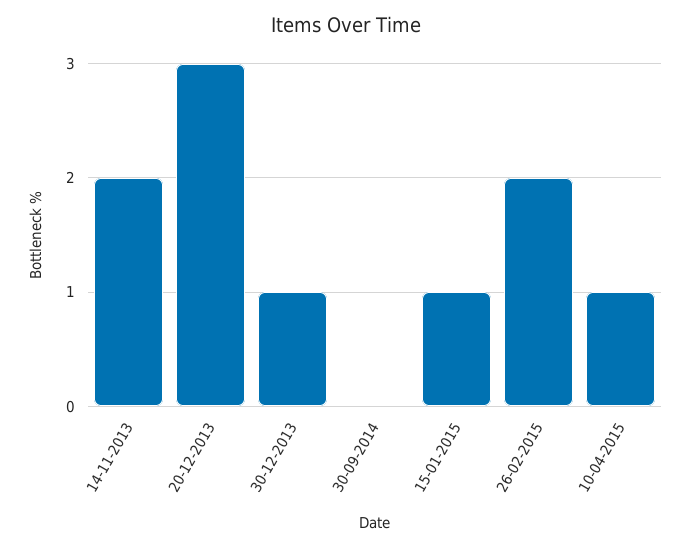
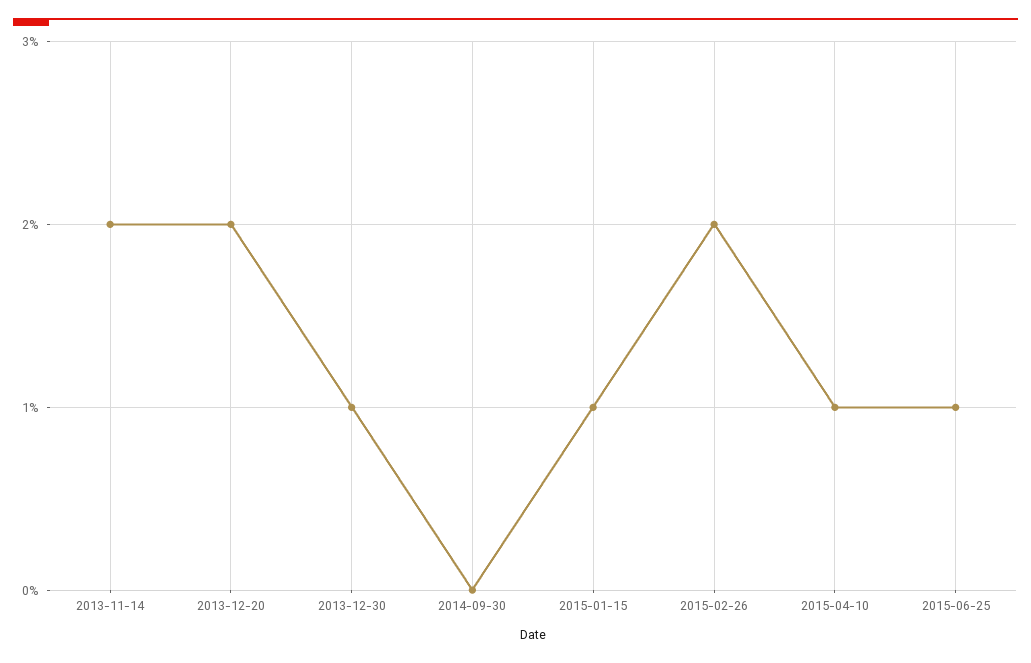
20-12-2013: 3 -> 2
2015-06-25: none -> 1

